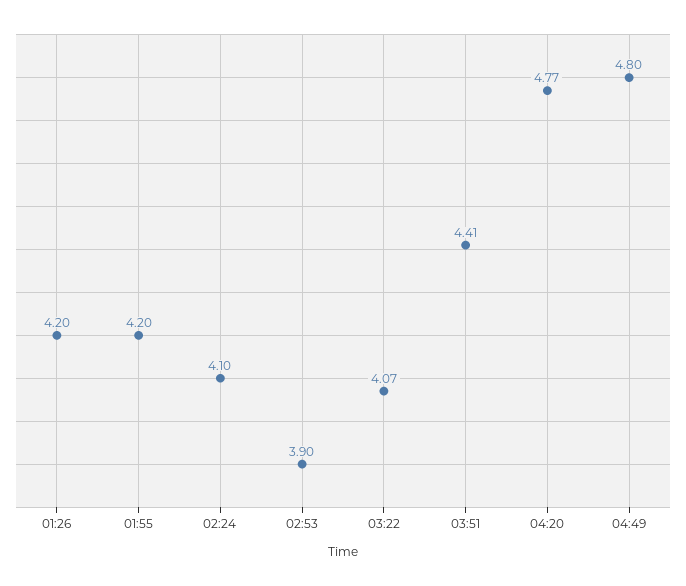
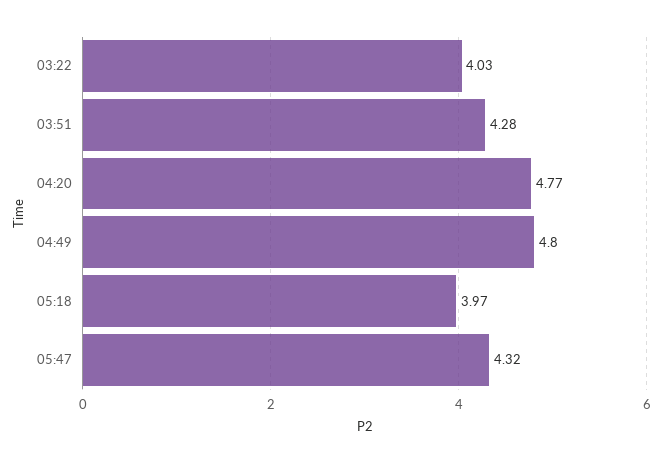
01:26: 4.2 -> none
01:55: 4.2 -> none
02:24: 4.1 -> none
02:53: 3.9 -> none
03:22: 4.07 -> 4.03
03:51: 4.41 -> 4.28
05:18: none -> 3.97
05:47: none -> 4.32

